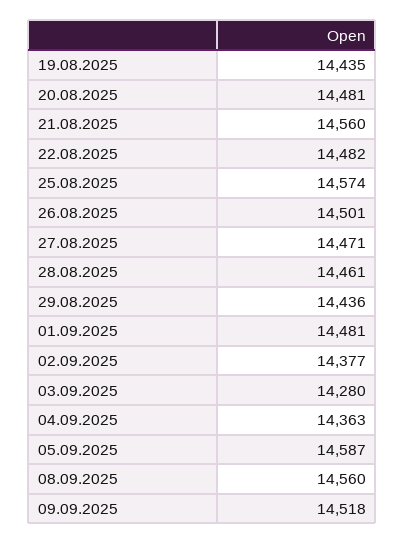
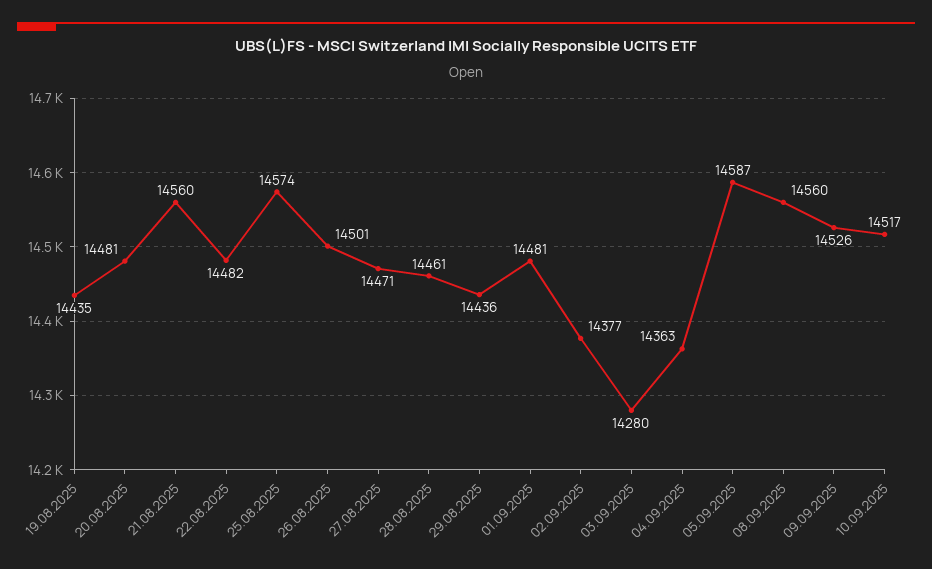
09.09.2025: 14518 -> 14526
10.09.2025: none -> 14517

